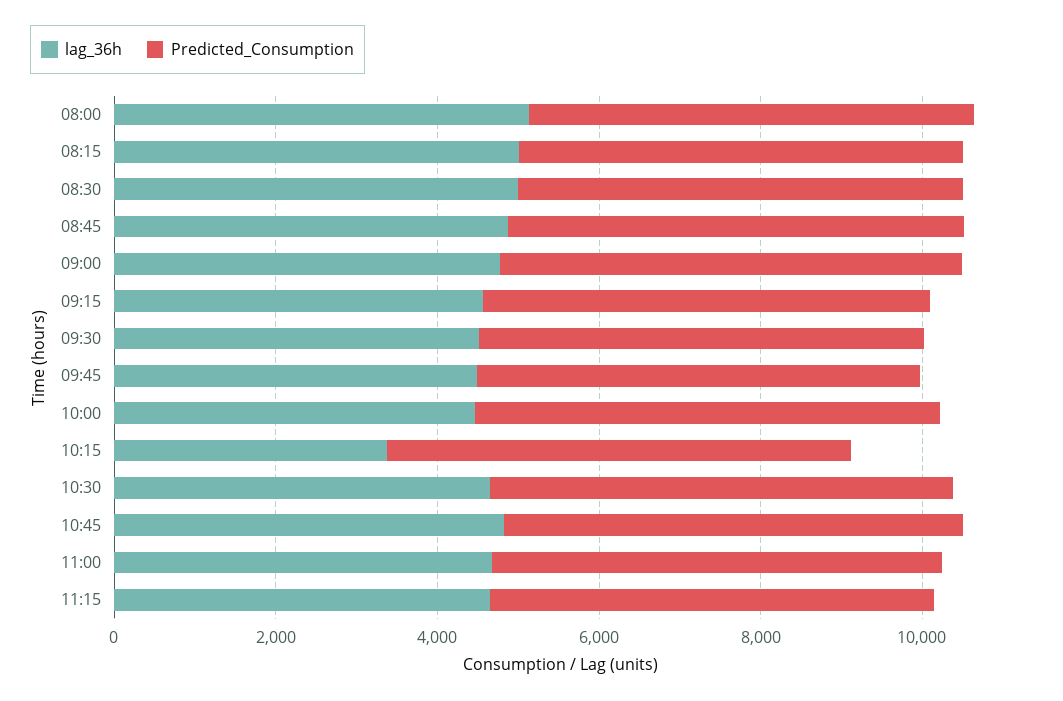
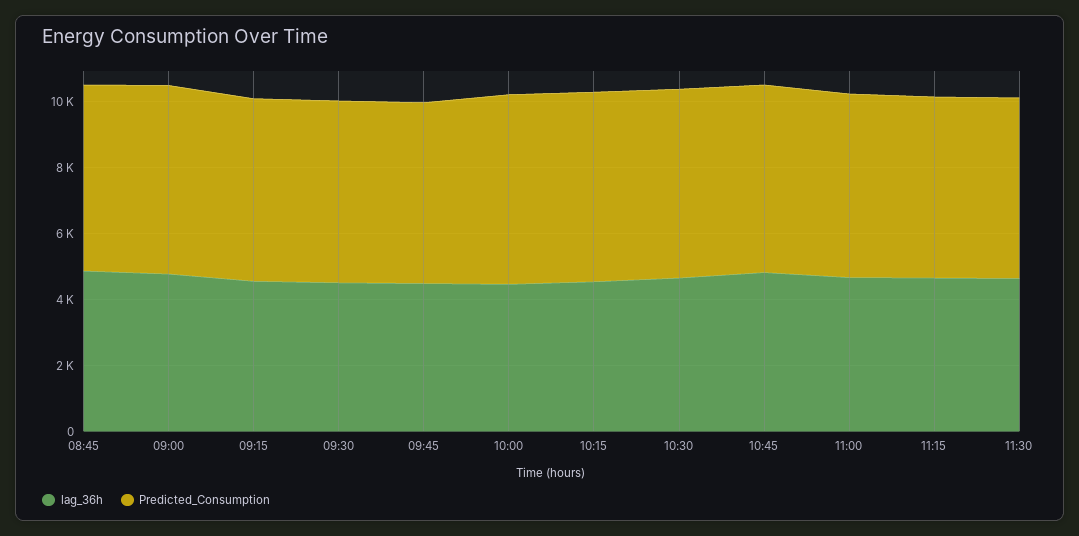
lag_36h, 08:00: 5000 -> none
Predicted_Consumption, 08:00: 5500 -> none
lag_36h, 08:15: 5000 -> none
Predicted_Consumption, 08:15: 5500 -> none
lag_36h, 08:30: 5000 -> none
Predicted_Consumption, 08:30: 5500 -> none
lag_36h, 10:15: 3500 -> 4500
lag_36h, 11:30: none -> 4500
Predicted_Consumption, 11:30: none -> 5500

